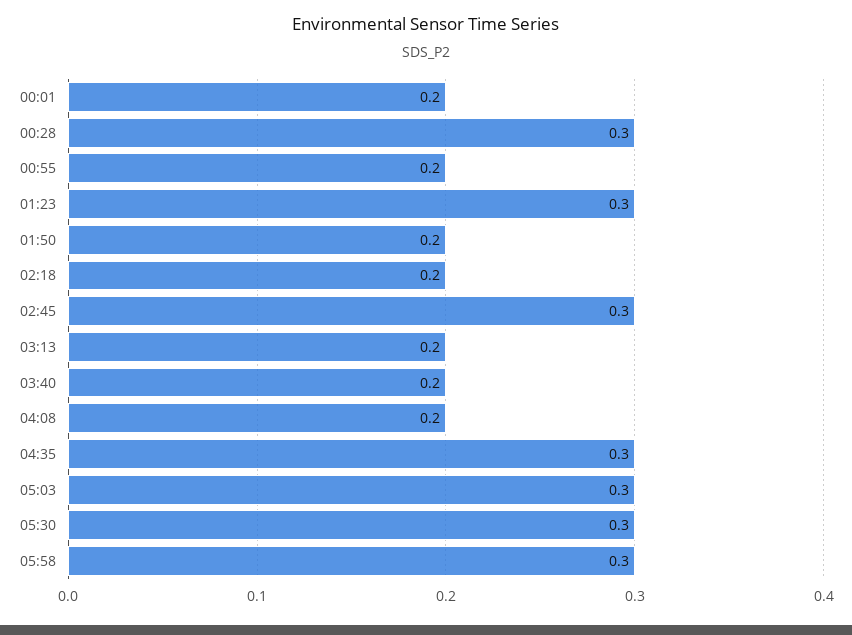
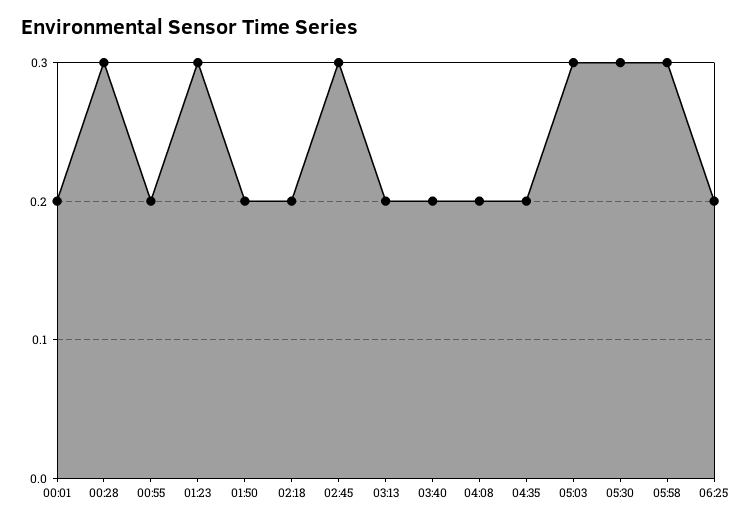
04:35: 0.3 -> 0.2
06:25: none -> 0.2

